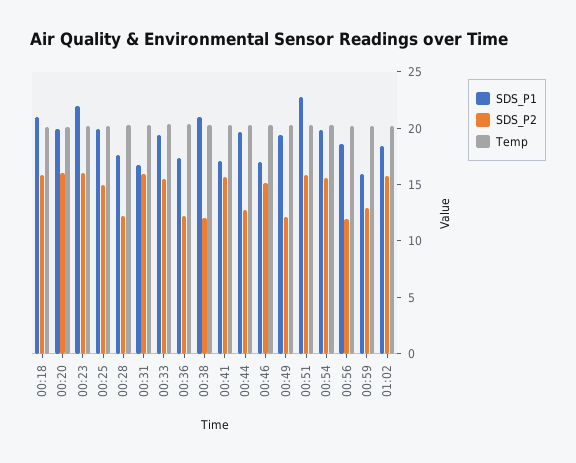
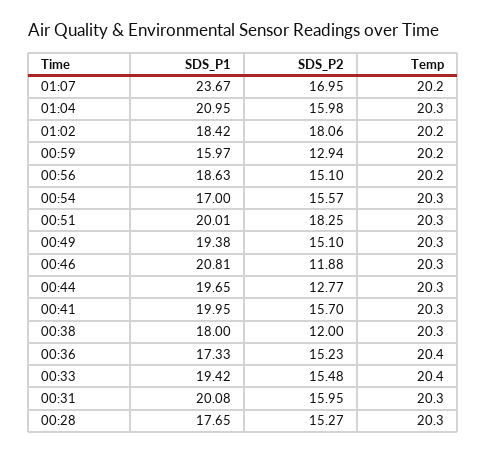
SDS_P1, 00:18: 21 -> none
SDS_P2, 00:18: 16 -> none
Temp, 00:18: 20 -> none
SDS_P1, 00:20: 20 -> none
SDS_P2, 00:20: 16 -> none
Temp, 00:20: 20 -> none
SDS_P1, 00:23: 22 -> none
SDS_P2, 00:23: 16 -> none
Temp, 00:23: 20 -> none
SDS_P1, 00:25: 20 -> none
SDS_P2, 00:25: 15 -> none
Temp, 00:25: 20 -> none
SDS_P2, 00:28: 12 -> 15.27
SDS_P1, 00:31: 17 -> 20.08
SDS_P2, 00:36: 12 -> 15.23
SDS_P1, 00:38: 21 -> 18
SDS_P1, 00:41: 17 -> 19.95
SDS_P1, 00:46: 17 -> 20.81
SDS_P2, 00:46: 15 -> 11.88
SDS_P2, 00:49: 12 -> 15.1
SDS_P1, 00:51: 23 -> 20.01
SDS_P2, 00:51: 16 -> 18.25
SDS_P1, 00:54: 20 -> 17
SDS_P2, 00:56: 12 -> 15.1
SDS_P2, 01:02: 16 -> 18.06
SDS_P1, 01:07: none -> 23.67
SDS_P2, 01:07: none -> 16.95
Temp, 01:07: none -> 20.2
SDS_P1, 01:04: none -> 20.95
SDS_P2, 01:04: none -> 15.98
Temp, 01:04: none -> 20.3

